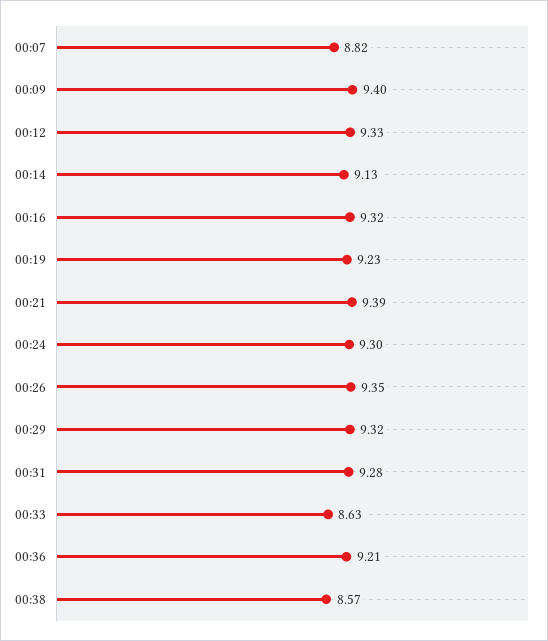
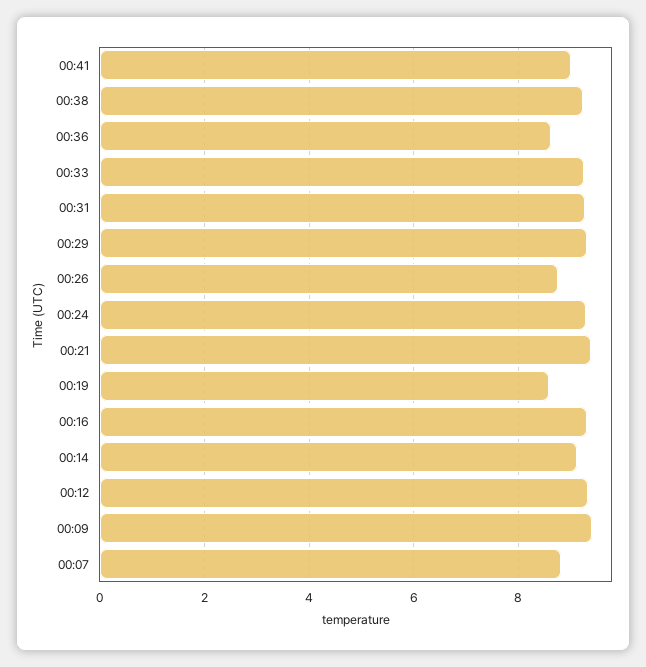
00:19: 9.23 -> 8.6
00:26: 9.35 -> 8.8
00:33: 8.63 -> 9.2
00:36: 9.21 -> 8.6
00:38: 8.57 -> 9.2
00:41: none -> 9

